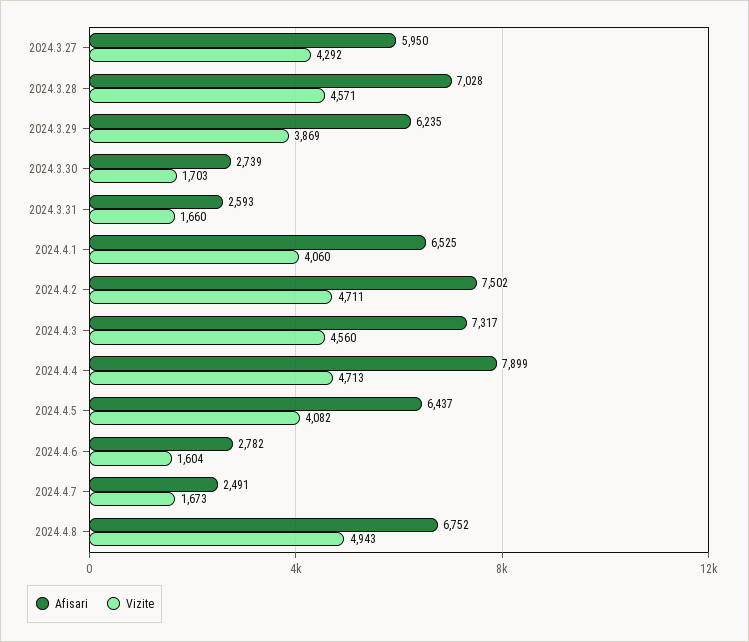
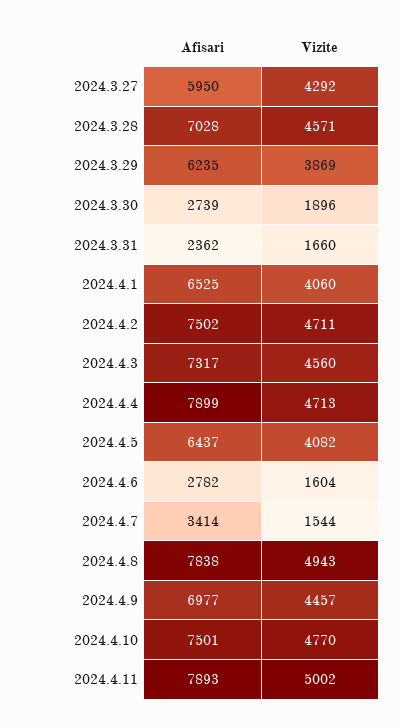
Vizite, 2024.3.30: 1703 -> 1896
Afisari, 2024.3.31: 2593 -> 2362
Afisari, 2024.4.7: 2491 -> 3414
Vizite, 2024.4.7: 1673 -> 1544
Afisari, 2024.4.8: 6752 -> 7838
Afisari, 2024.4.9: none -> 6977
Vizite, 2024.4.9: none -> 4457
Afisari, 2024.4.10: none -> 7501
Vizite, 2024.4.10: none -> 4770
Afisari, 2024.4.11: none -> 7893
Vizite, 2024.4.11: none -> 5002

